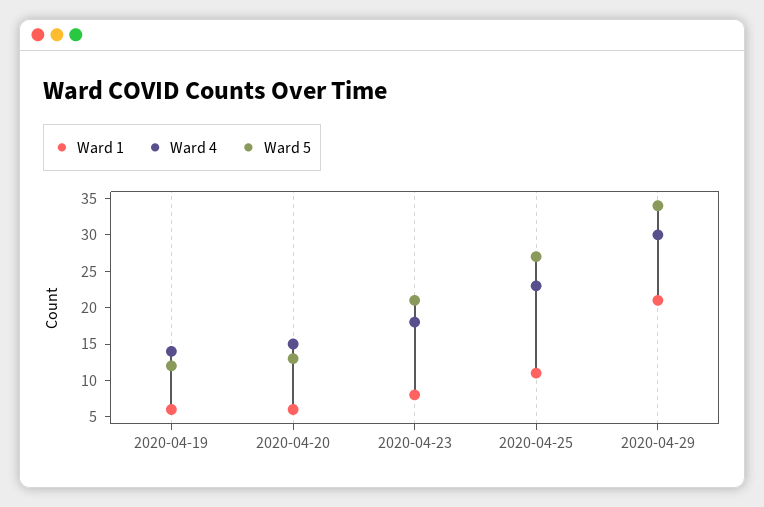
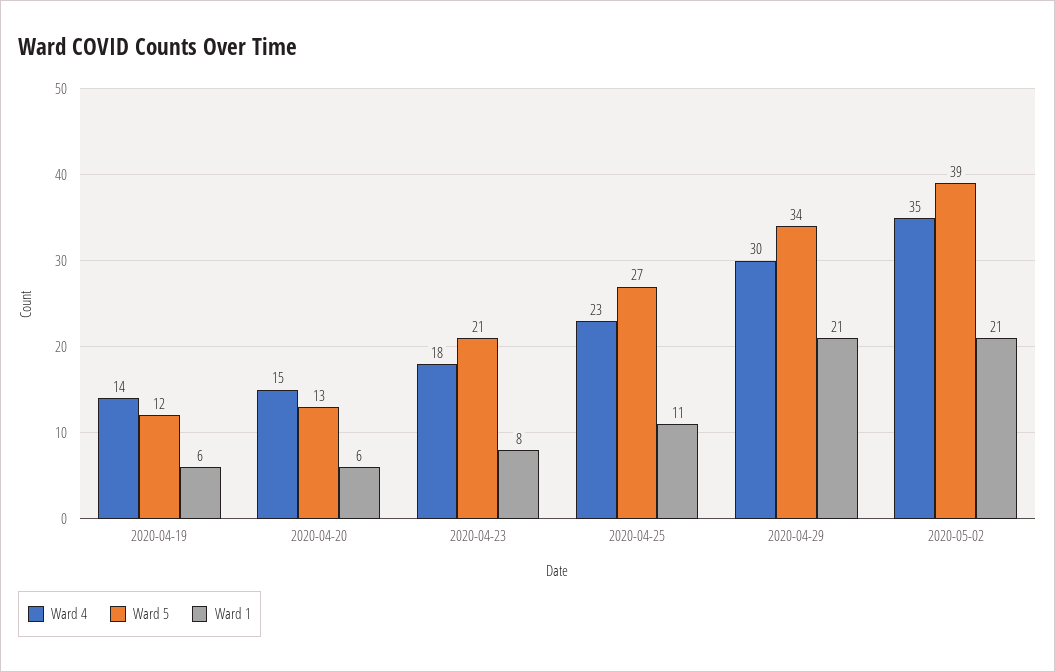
Ward 4, 2020-05-02: none -> 35
Ward 5, 2020-05-02: none -> 39
Ward 1, 2020-05-02: none -> 21

